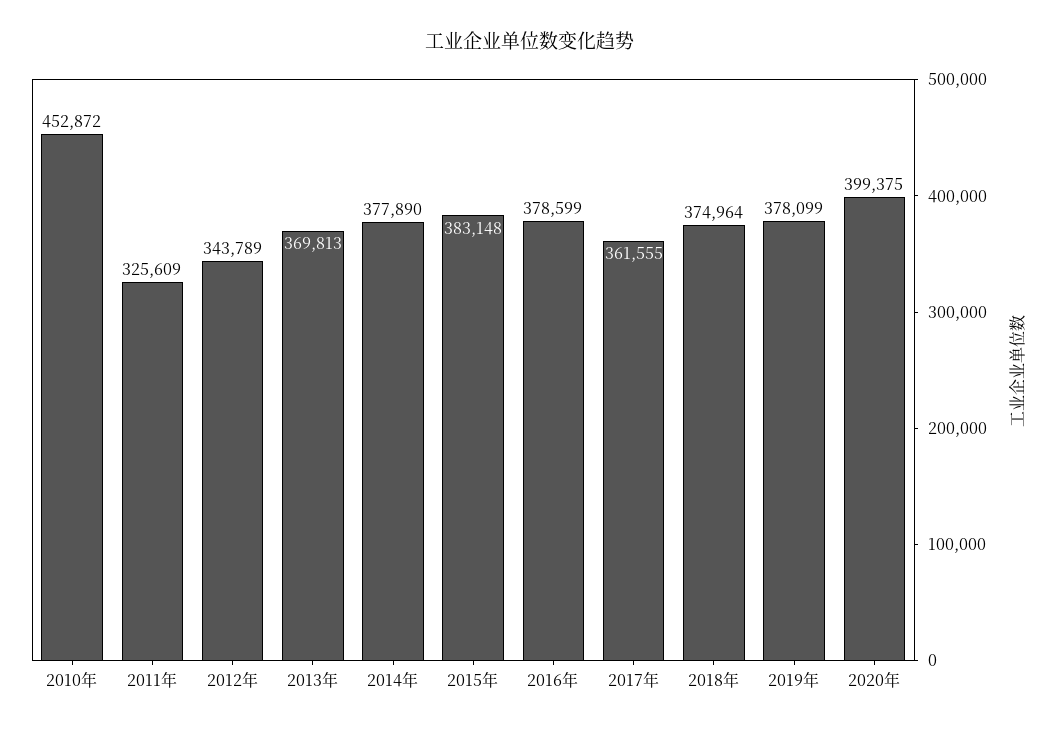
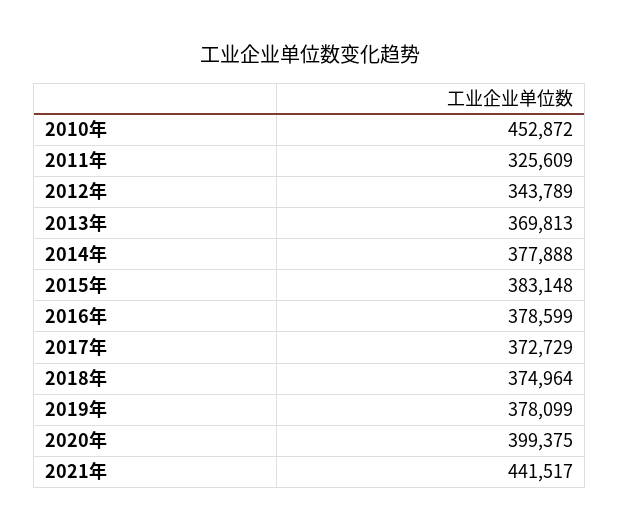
2014年: 377890 -> 377888
2017年: 361555 -> 372729
2021年: none -> 441517

